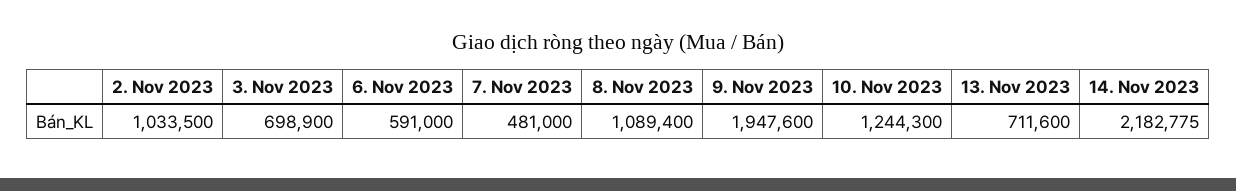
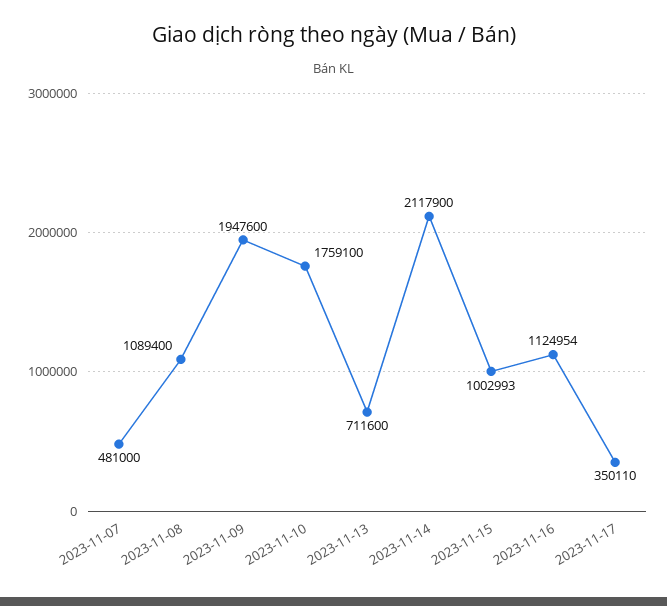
2. Nov 2023: 1033500 -> none
3. Nov 2023: 698900 -> none
6. Nov 2023: 591000 -> none
10. Nov 2023: 1244300 -> 1759100
14. Nov 2023: 2182775 -> 2117900
2023-11-15: none -> 1002993
2023-11-16: none -> 1124954
2023-11-17: none -> 350110

